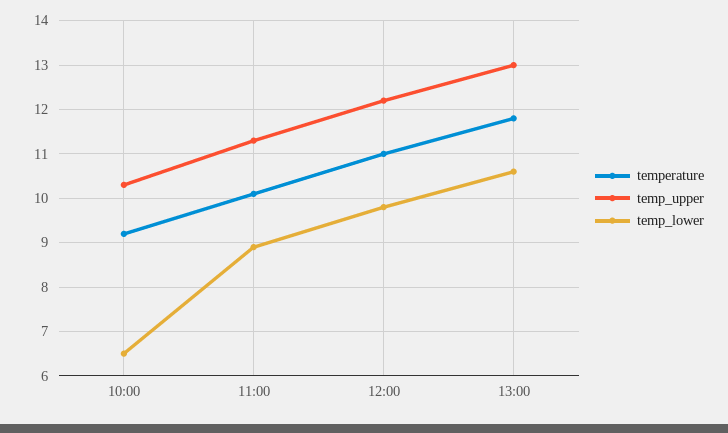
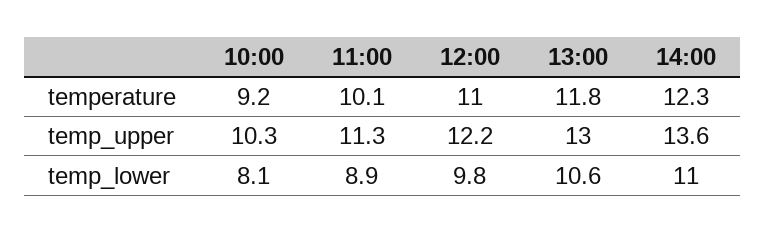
temp_lower, 10:00: 6.5 -> 8.1
temperature, 14:00: none -> 12.3
temp_upper, 14:00: none -> 13.6
temp_lower, 14:00: none -> 11

